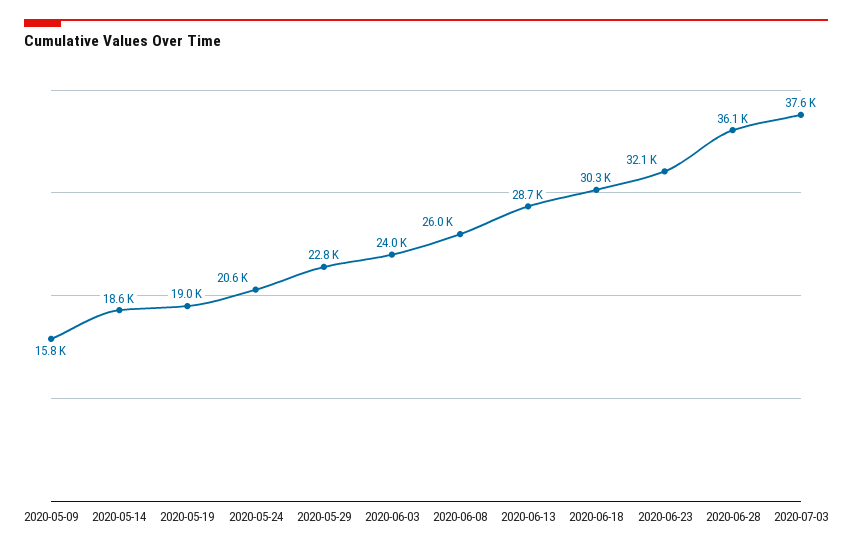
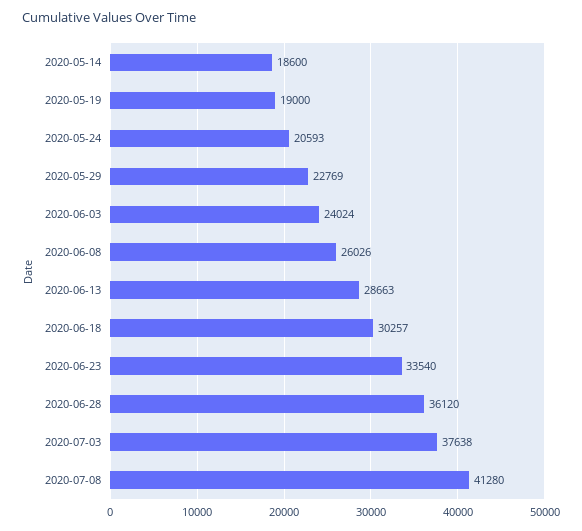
2020-05-09: 15800 -> none
2020-06-23: 32100 -> 33540
2020-07-08: none -> 41280

